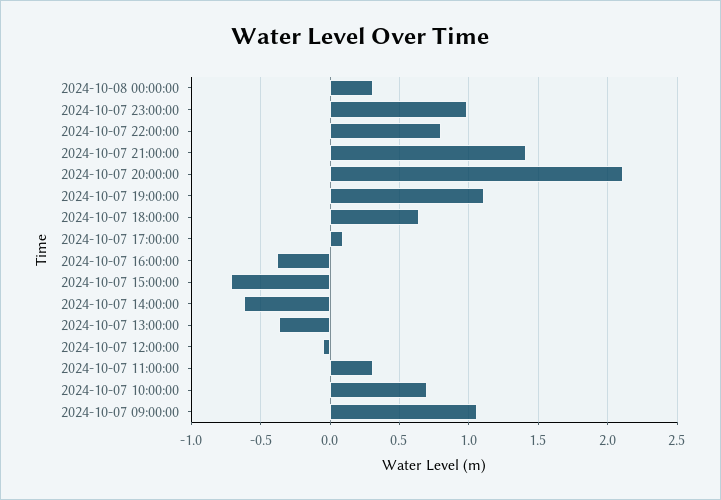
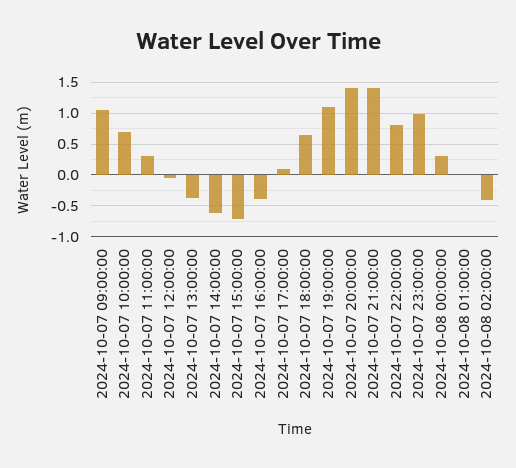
2024-10-07 20:00:00: 2.1 -> 1.4
2024-10-08 01:00:00: none -> 0
2024-10-08 02:00:00: none -> -0.4

